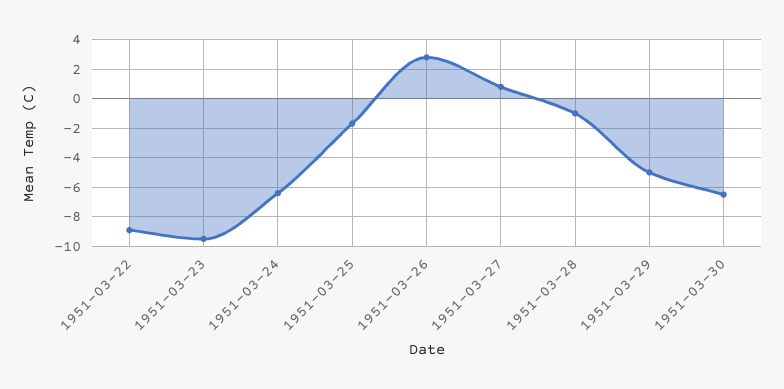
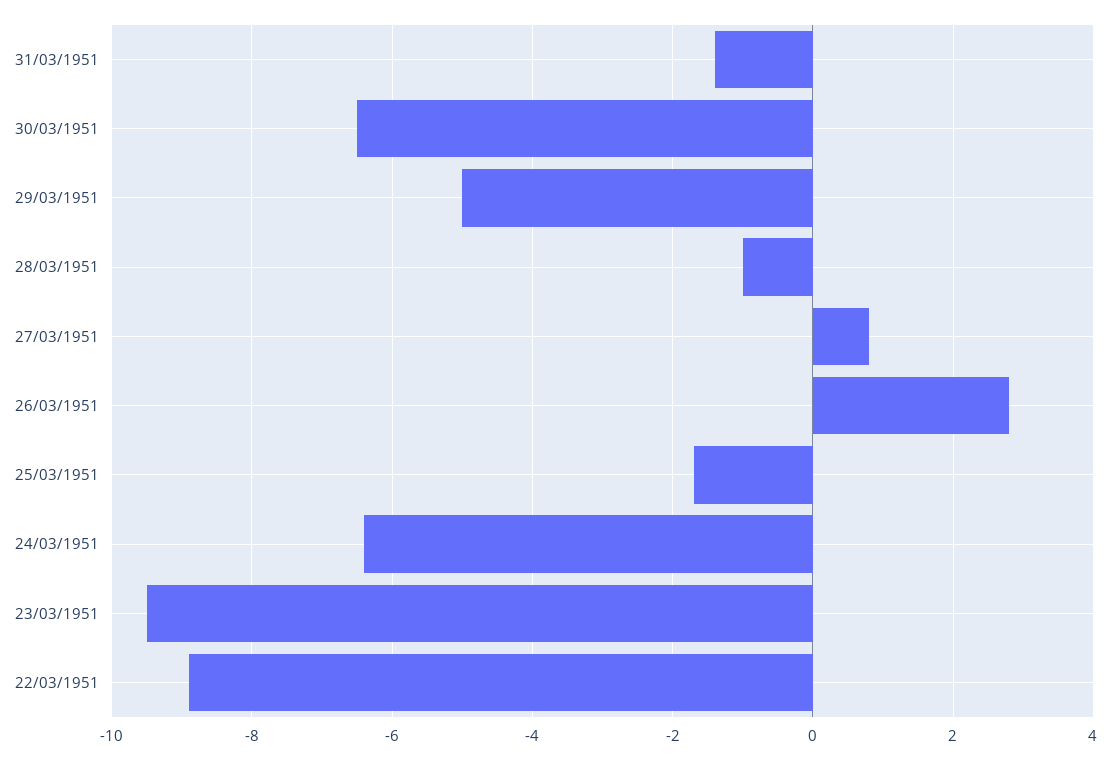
31/03/1951: none -> -1.5

